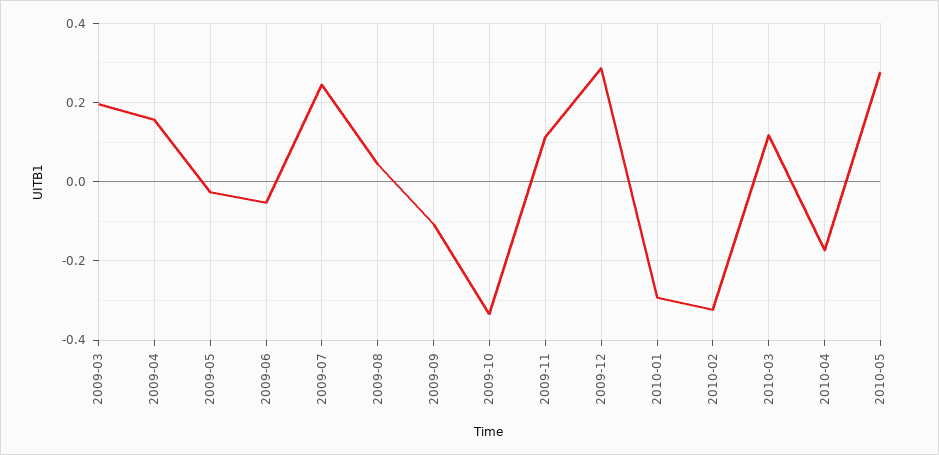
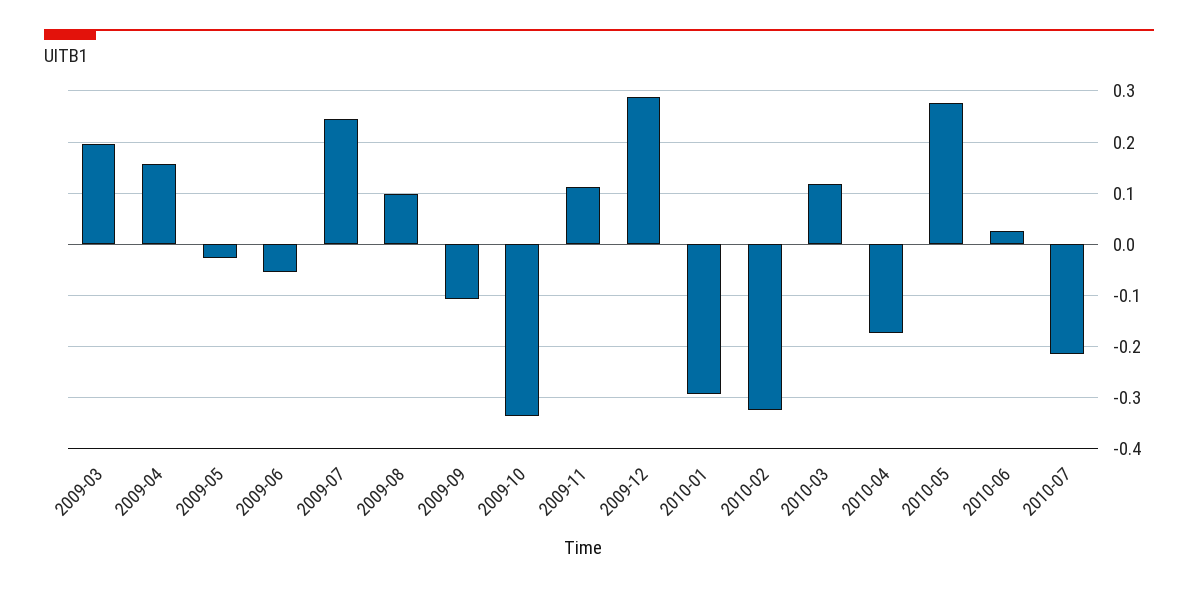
2009-08: 0.04 -> 0.1
2010-06: none -> 0.02
2010-07: none -> -0.22

